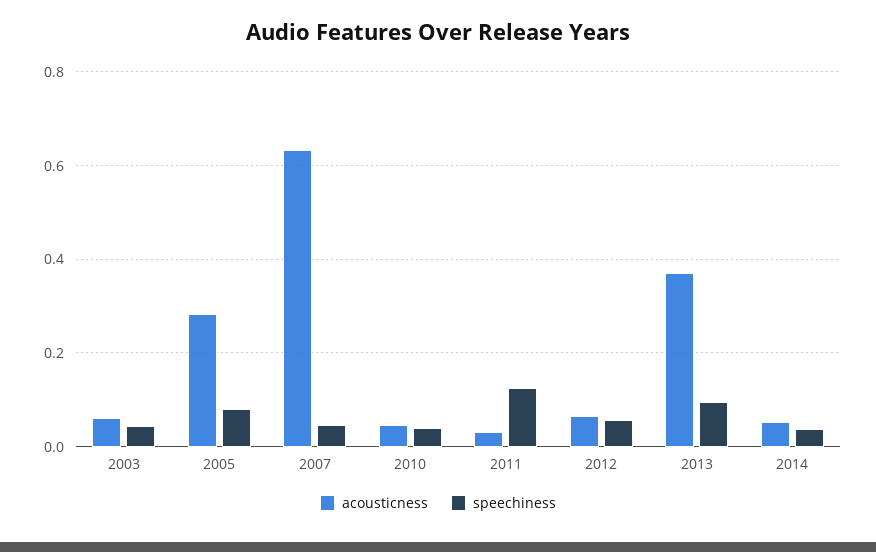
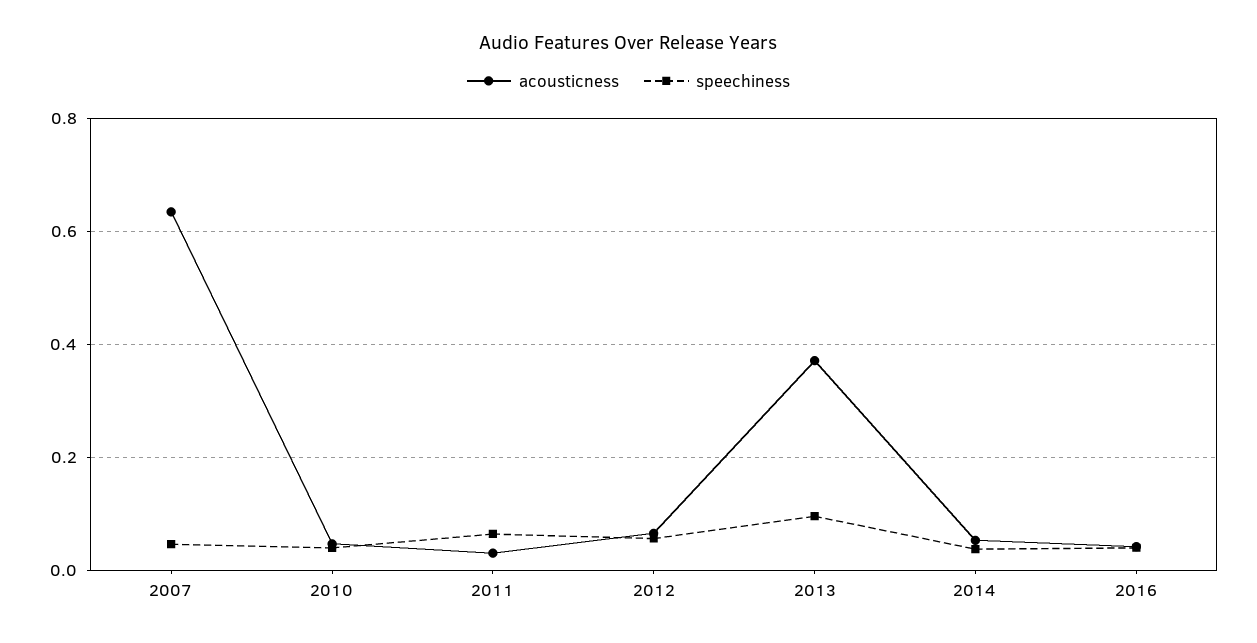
acousticness, 2003: 0.06 -> none
speechiness, 2003: 0.04 -> none
acousticness, 2005: 0.28 -> none
speechiness, 2005: 0.08 -> none
speechiness, 2011: 0.12 -> 0.06
acousticness, 2016: none -> 0.04
speechiness, 2016: none -> 0.04

